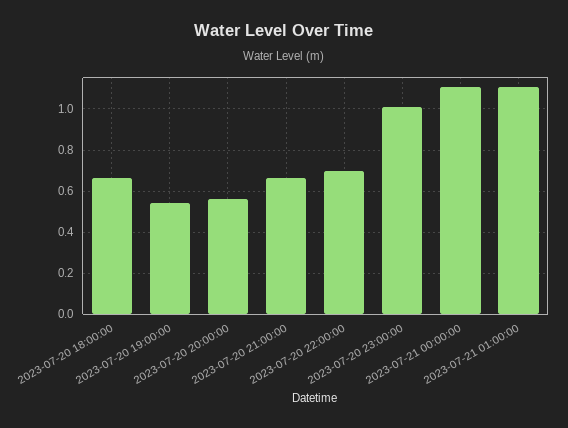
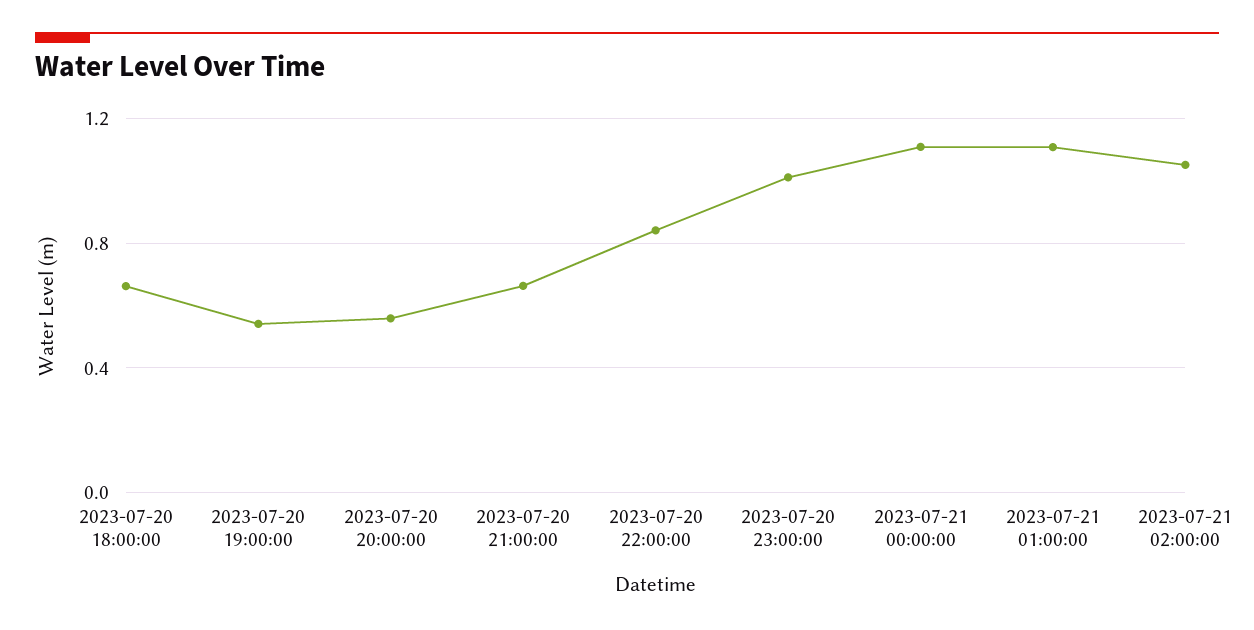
2023-07-20 22:00:00: 0.7 -> 0.85
2023-07-21 02:00:00: none -> 1.05

